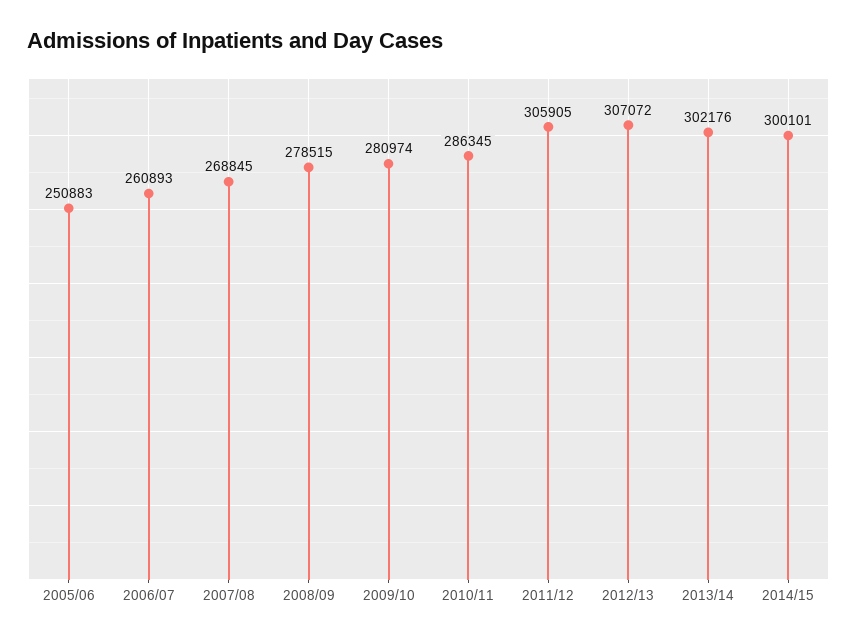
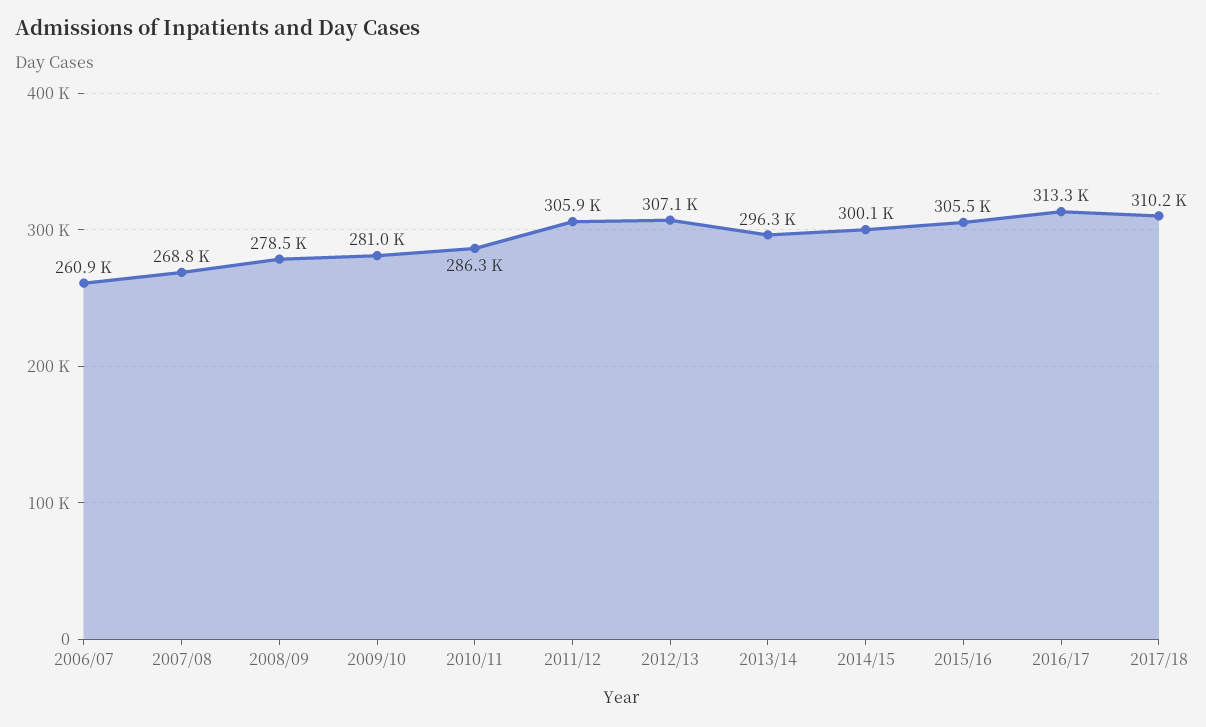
2005/06: 250883 -> none
2013/14: 302176 -> 296300
2015/16: none -> 305500
2016/17: none -> 313300
2017/18: none -> 310200

